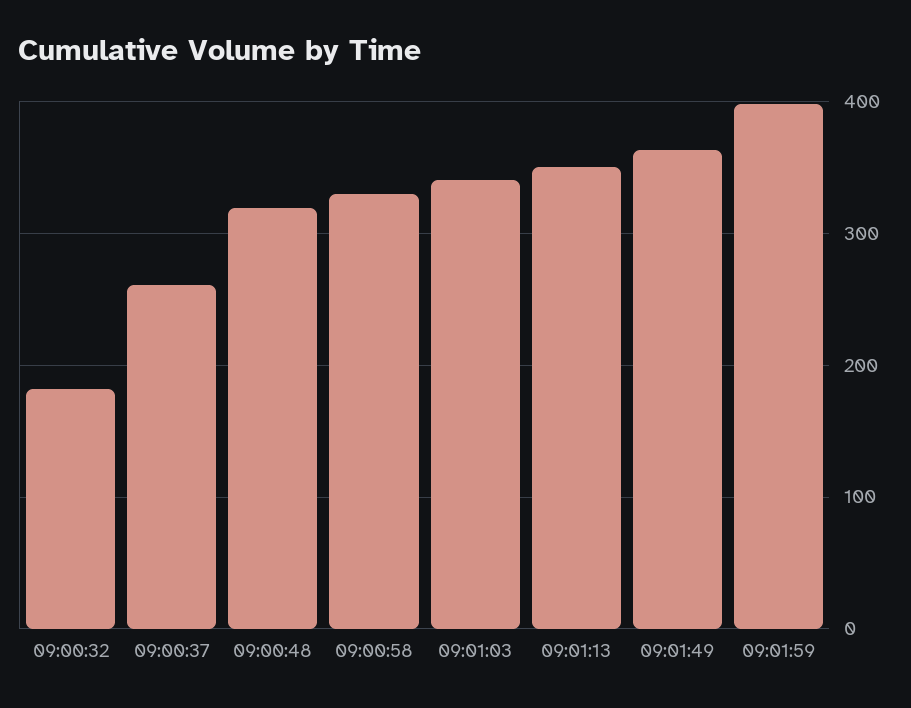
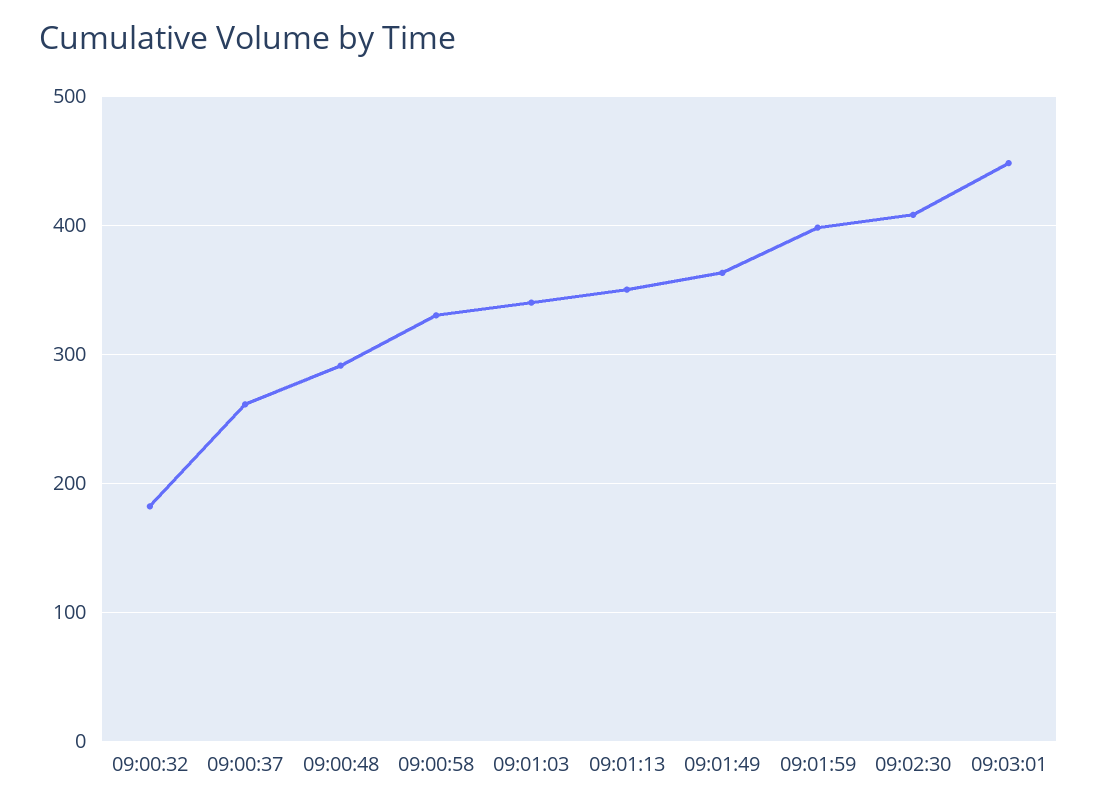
09:00:48: 320 -> 290
09:02:30: none -> 410
09:03:01: none -> 450

